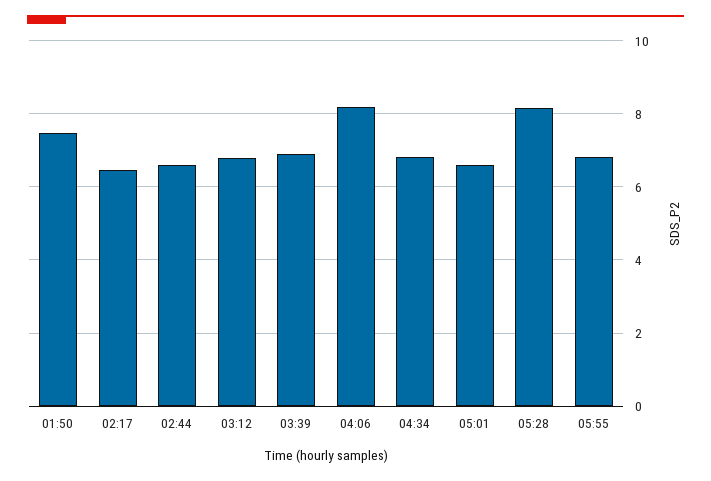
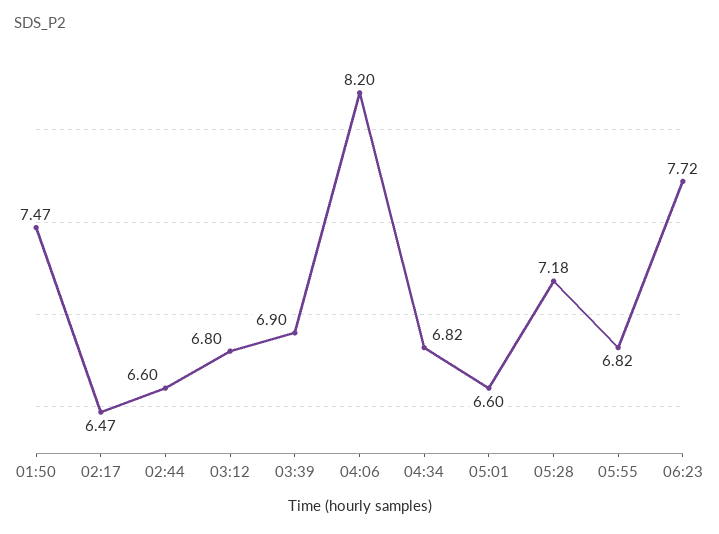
05:28: 8.2 -> 7.18
06:23: none -> 7.72

